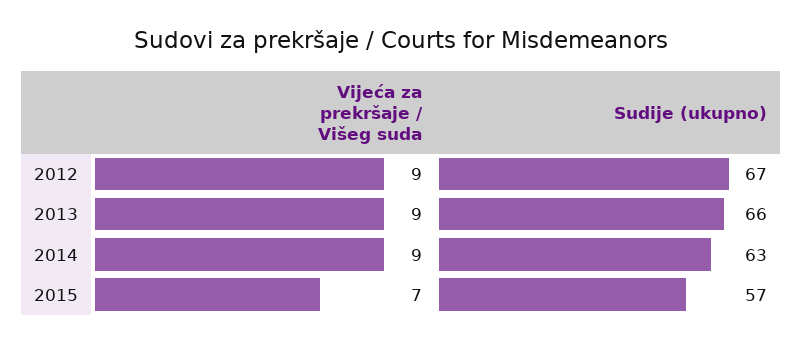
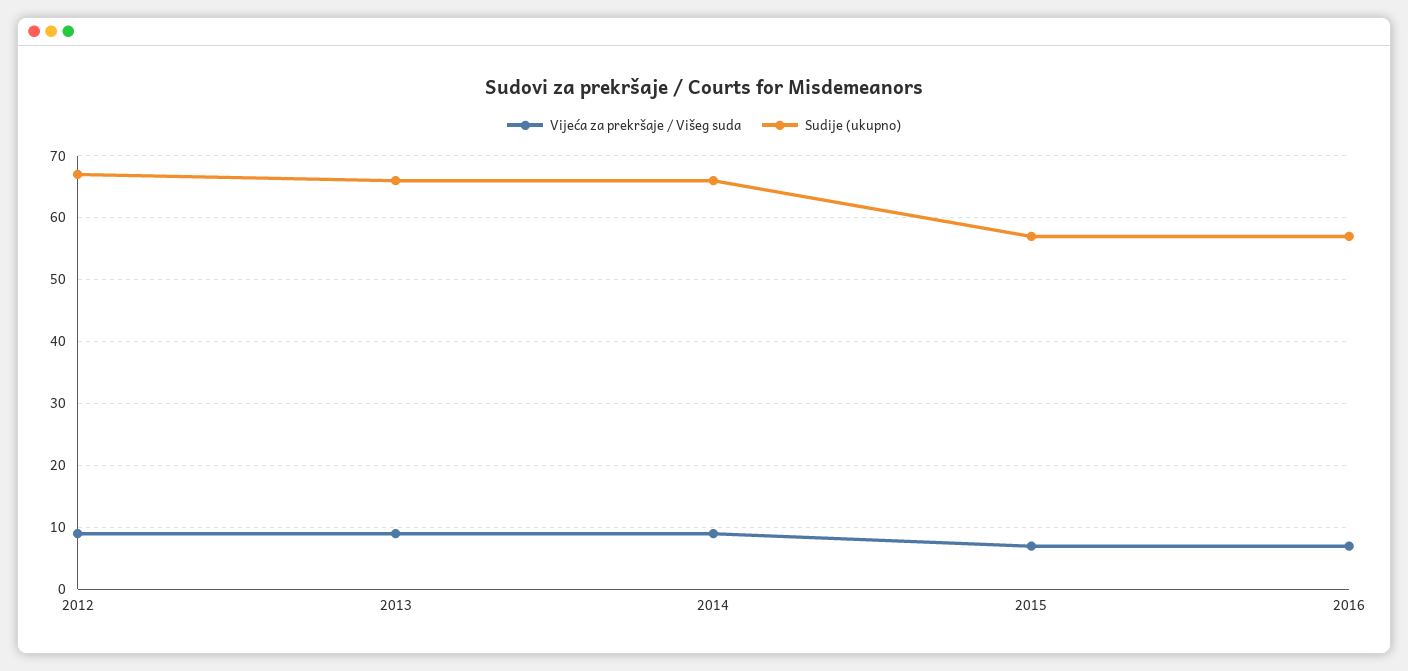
Sudije (ukupno), 2014: 63 -> 66
Vijeća za prekršaje / Višeg suda, 2016: none -> 7
Sudije (ukupno), 2016: none -> 57

